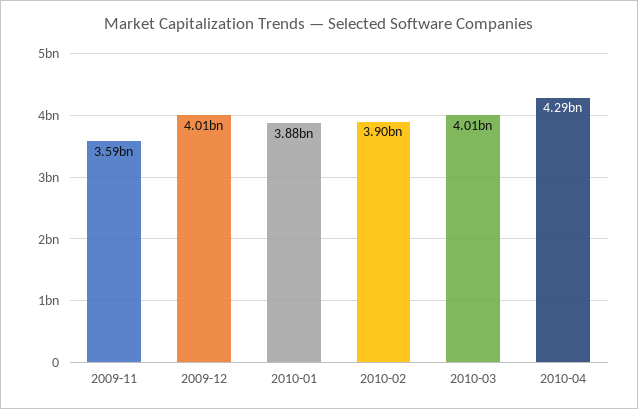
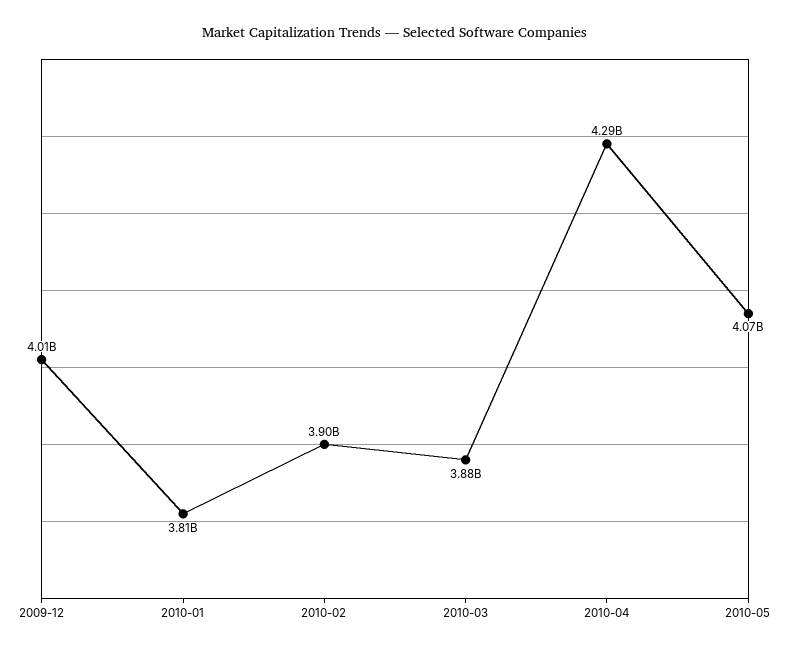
2009-11: 3590000000 -> none
2010-01: 3880000000 -> 3810000000
2010-03: 4010000000 -> 3880000000
2010-05: none -> 4070000000

